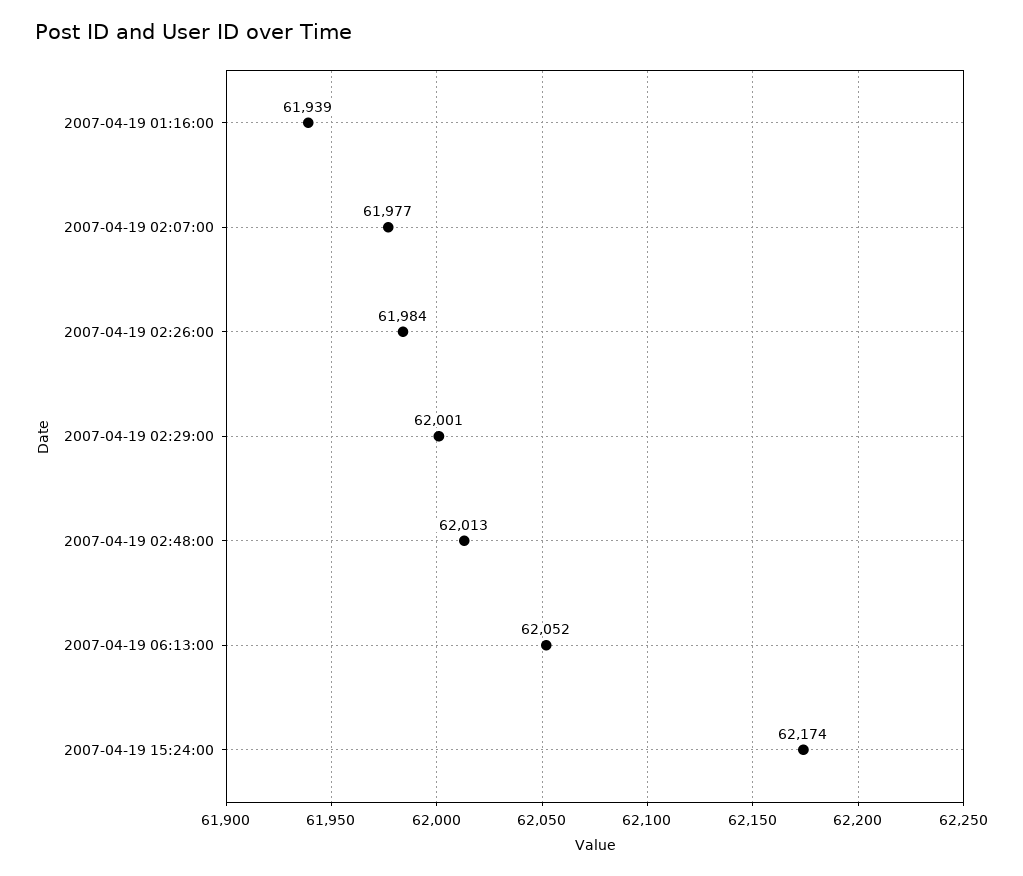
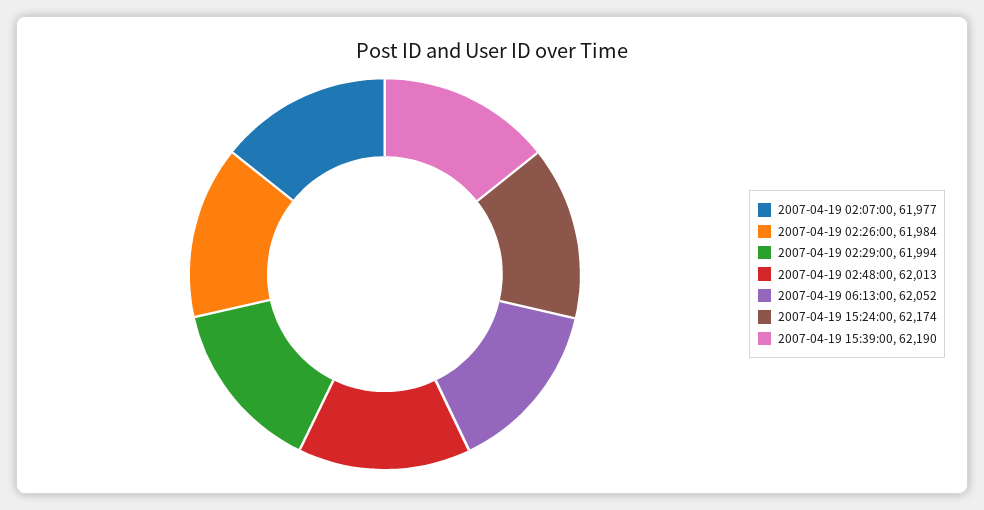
2007-04-19 01:16:00: 61939 -> none
2007-04-19 02:29:00: 62001 -> 61994
2007-04-19 15:39:00: none -> 62190

